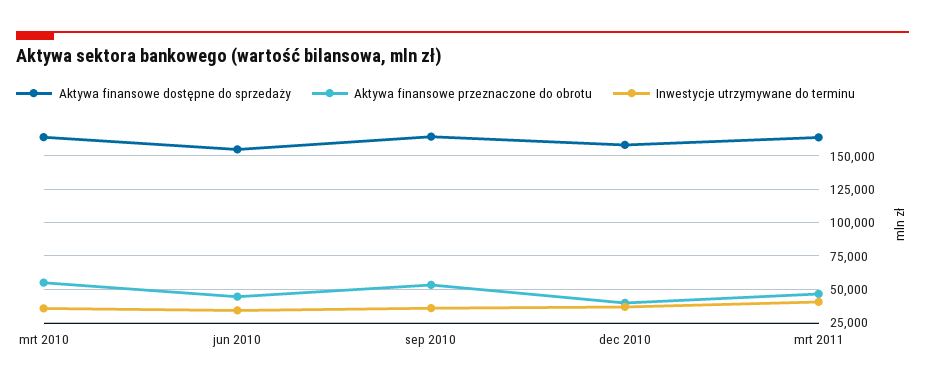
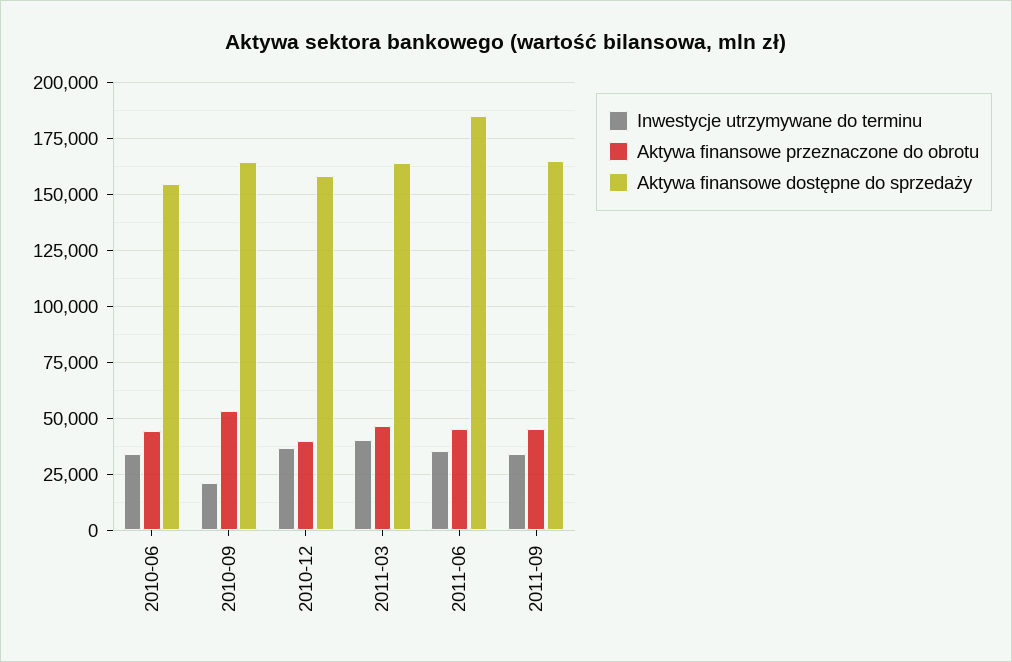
Aktywa finansowe dostępne do sprzedaży, mrt 2010: 165000 -> none
Aktywa finansowe przeznaczone do obrotu, mrt 2010: 55000 -> none
Inwestycje utrzymywane do terminu, mrt 2010: 35000 -> none
Inwestycje utrzymywane do terminu, sep 2010: 35000 -> 20000
Inwestycje utrzymywane do terminu, 2011-06: none -> 35000
Aktywa finansowe przeznaczone do obrotu, 2011-06: none -> 45000
Aktywa finansowe dostępne do sprzedaży, 2011-06: none -> 185000
Inwestycje utrzymywane do terminu, 2011-09: none -> 35000
Aktywa finansowe przeznaczone do obrotu, 2011-09: none -> 45000
Aktywa finansowe dostępne do sprzedaży, 2011-09: none -> 165000

